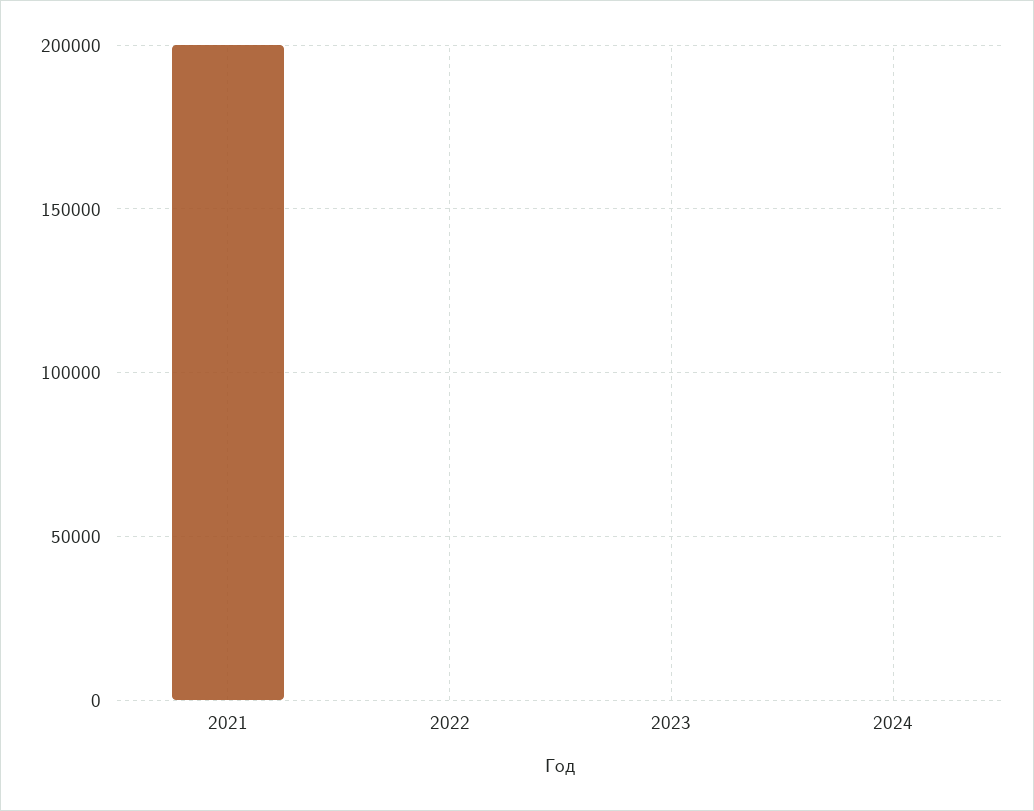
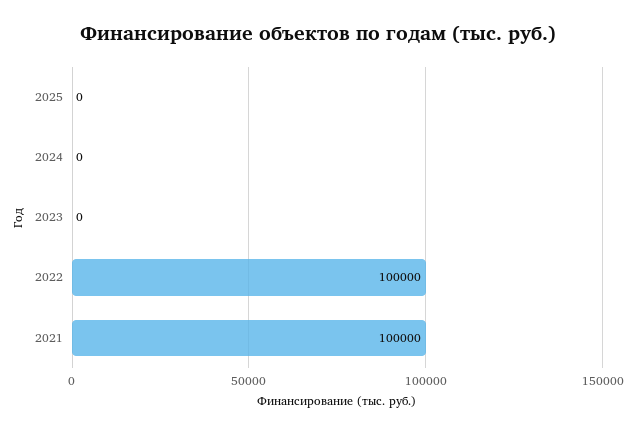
2021: 200000 -> 100000
2022: 0 -> 100000
2025: none -> 0

